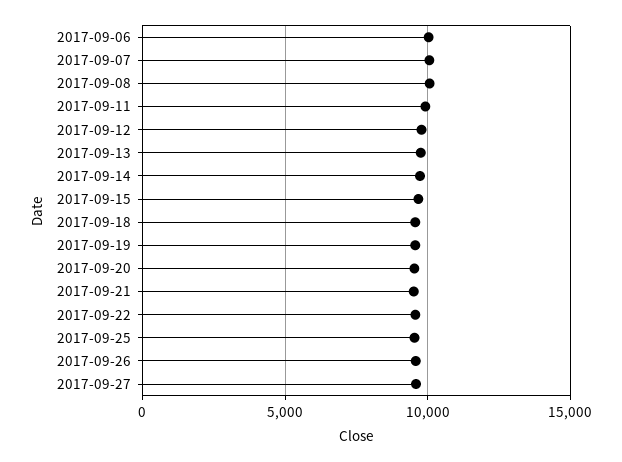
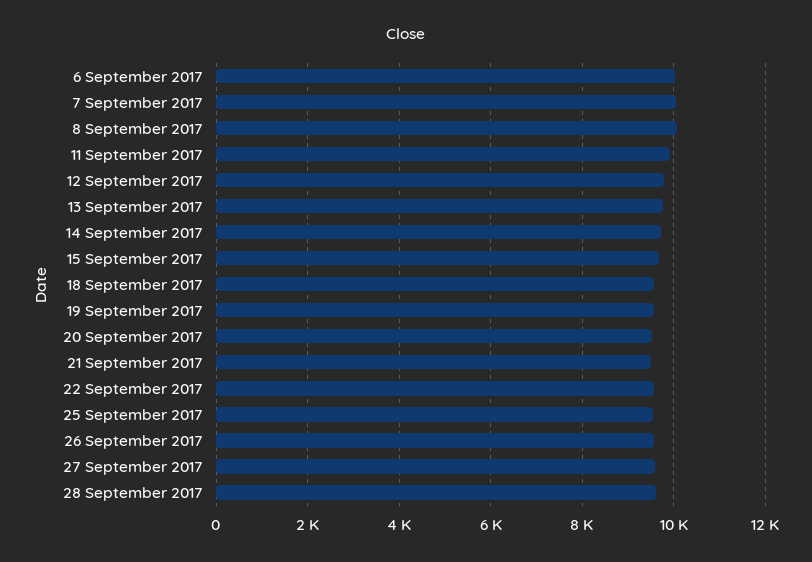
28 September 2017: none -> 9600

